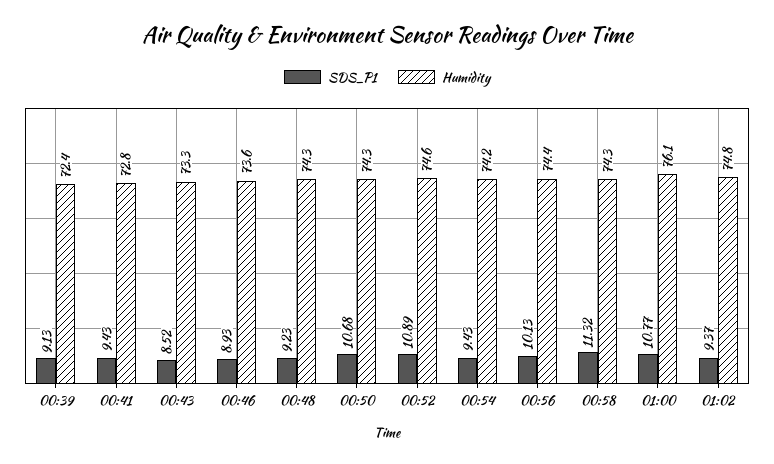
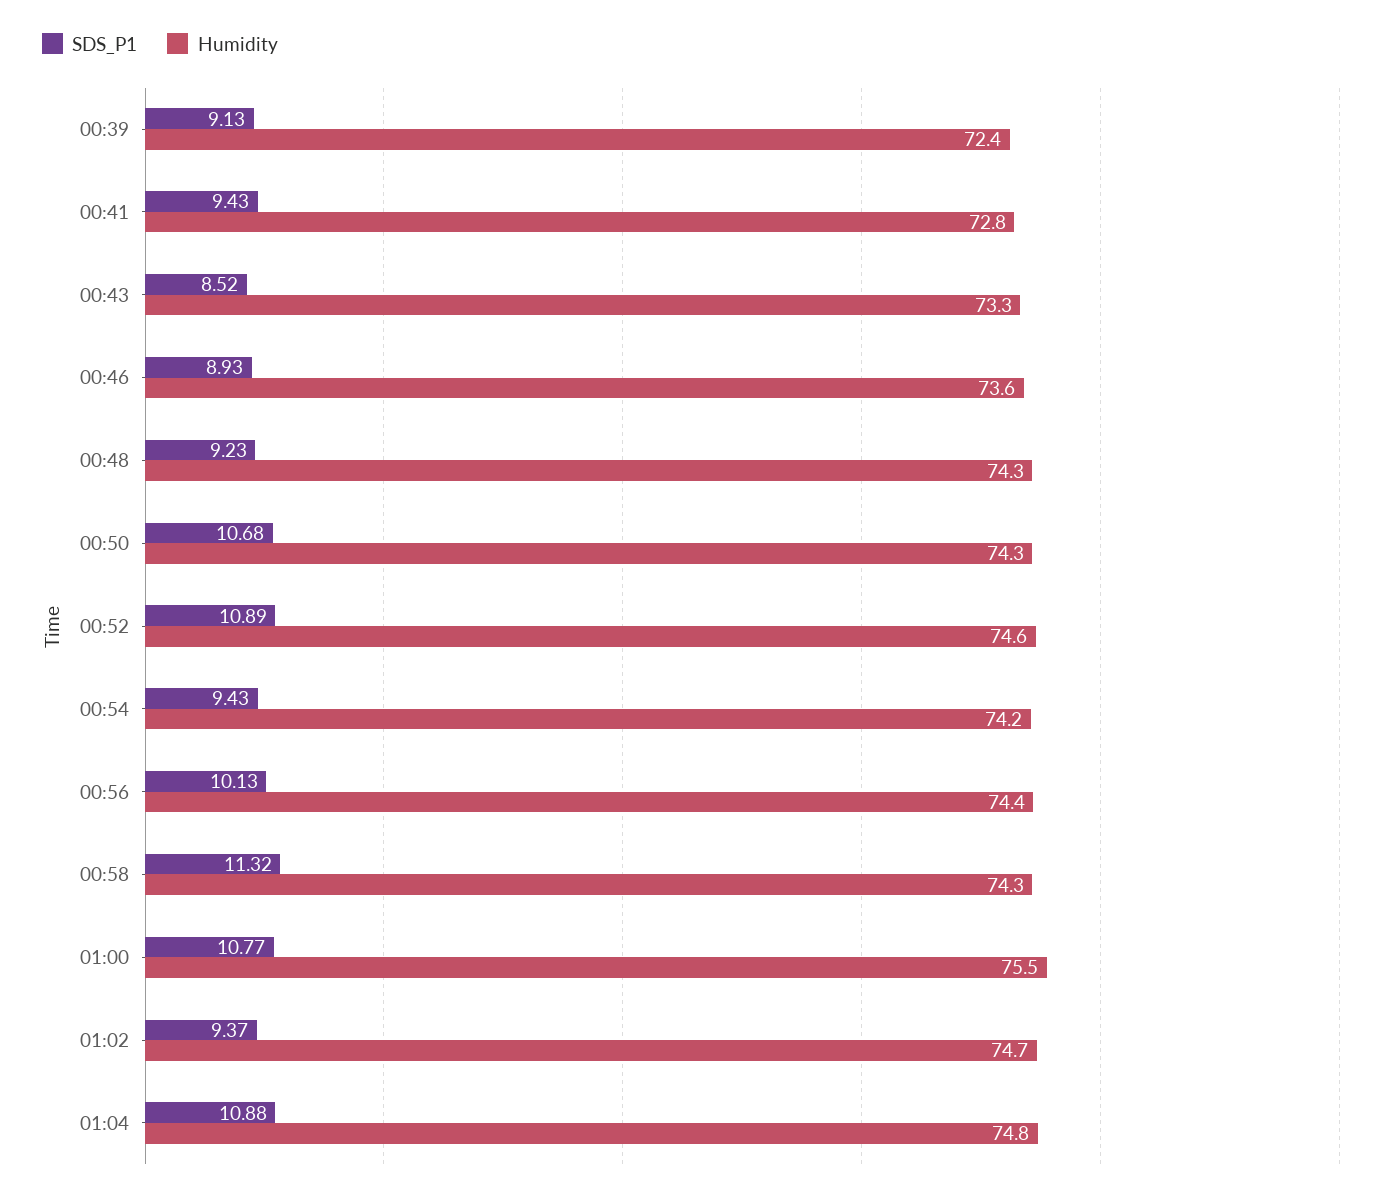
Humidity, 01:00: 76.1 -> 75.5
Humidity, 01:02: 74.8 -> 74.7
SDS_P1, 01:04: none -> 10.88
Humidity, 01:04: none -> 74.8

